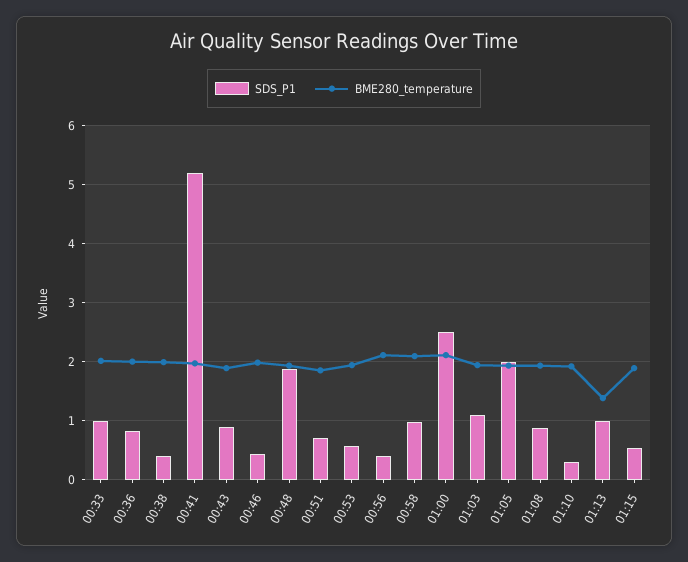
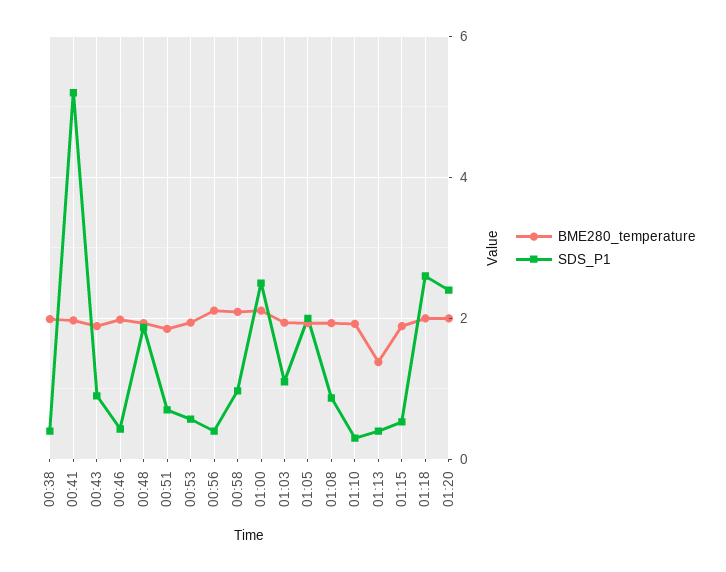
SDS_P1, 00:33: 1 -> none
BME280_temperature, 00:33: 2 -> none
SDS_P1, 00:36: 0.8 -> none
BME280_temperature, 00:36: 2 -> none
SDS_P1, 01:13: 1 -> 0.4
BME280_temperature, 01:18: none -> 2
SDS_P1, 01:18: none -> 2.6
BME280_temperature, 01:20: none -> 2
SDS_P1, 01:20: none -> 2.4

